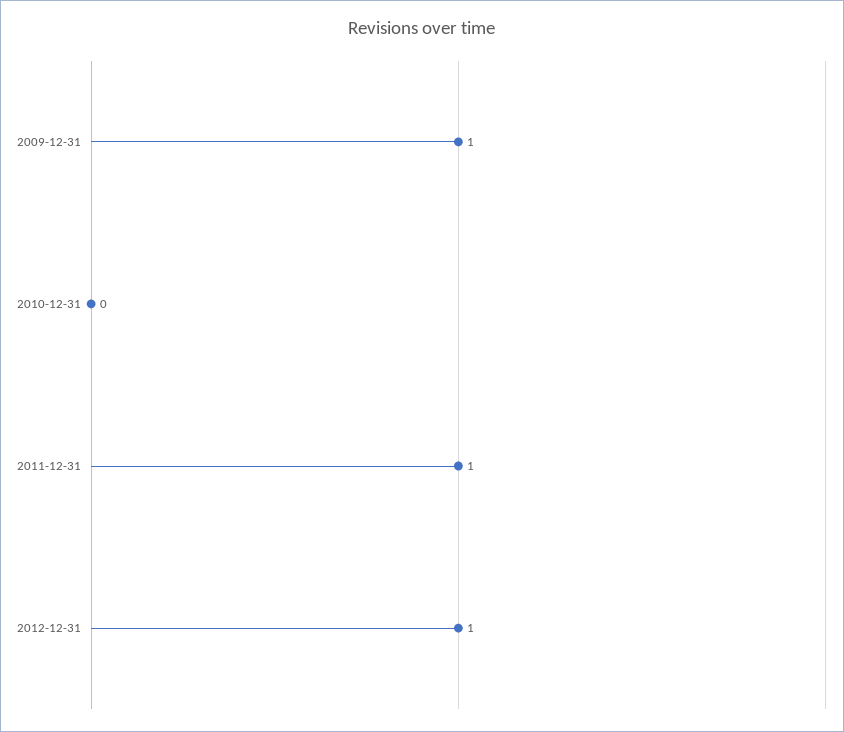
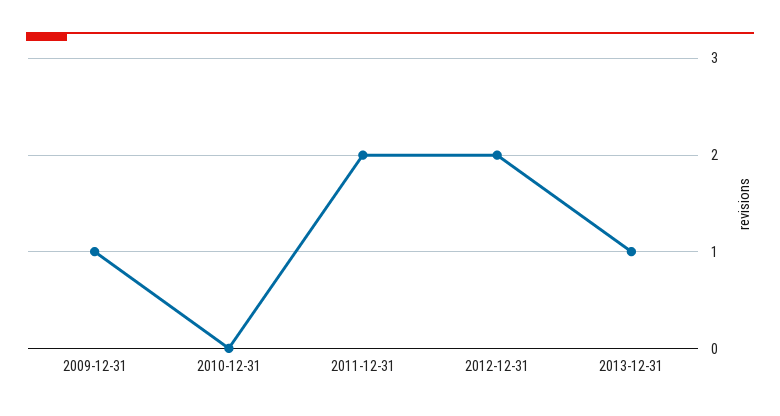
2011-12-31: 1 -> 2
2012-12-31: 1 -> 2
2013-12-31: none -> 1

